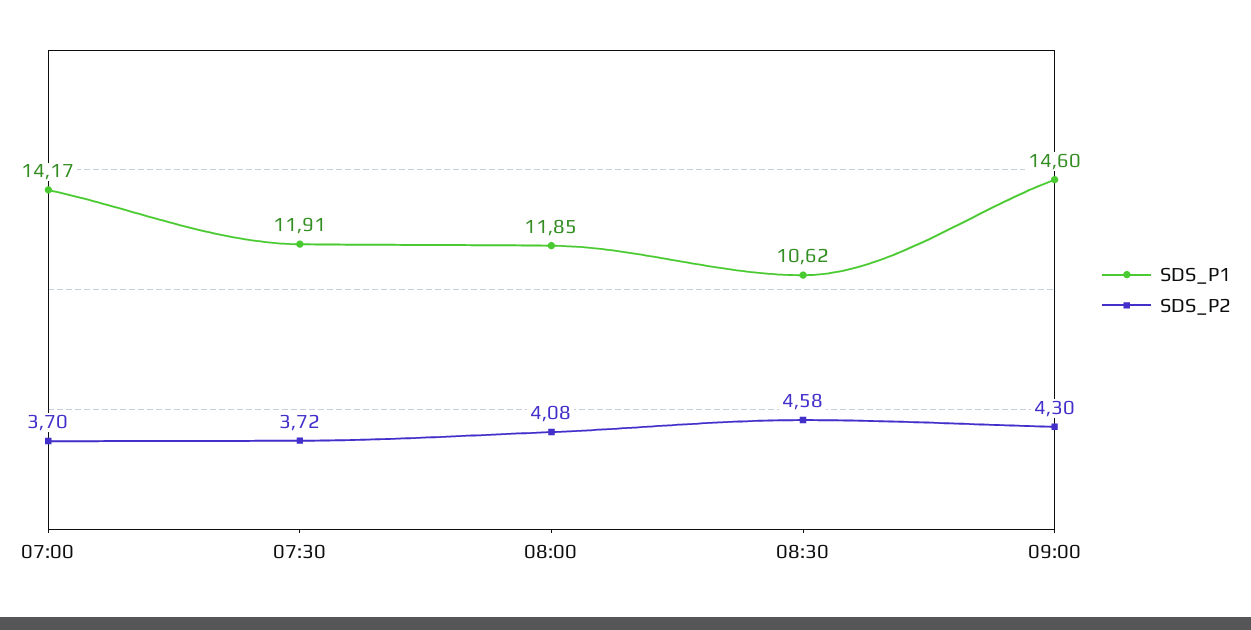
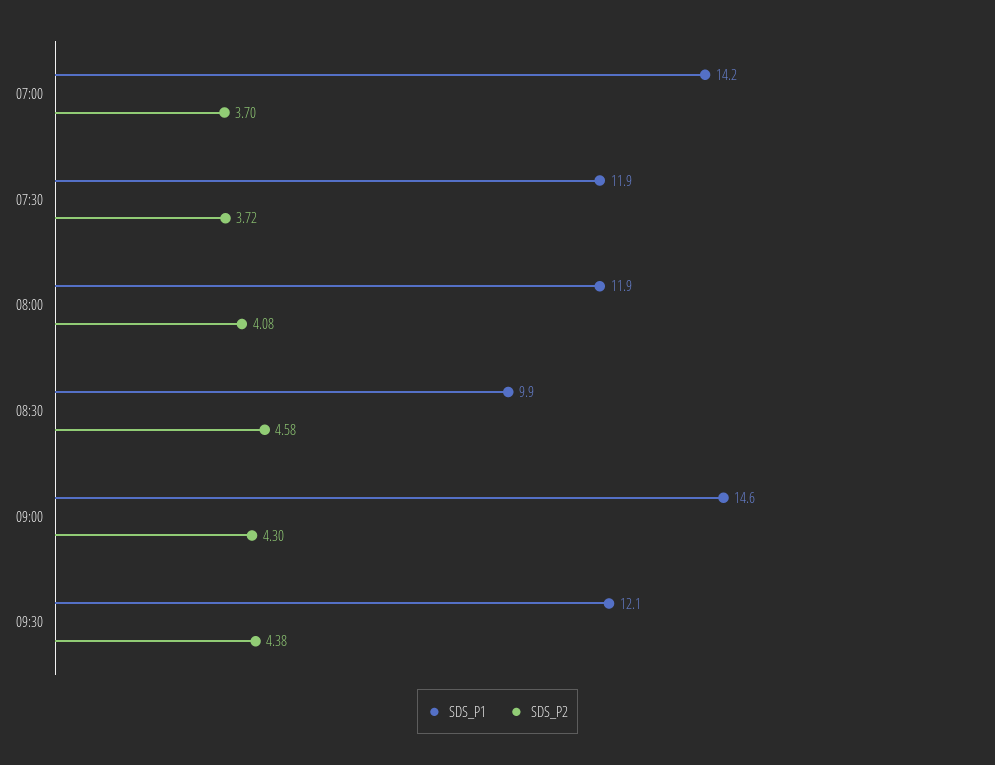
SDS_P1, 08:30: 10.62 -> 9.9
SDS_P1, 09:30: none -> 12.1
SDS_P2, 09:30: none -> 4.38

